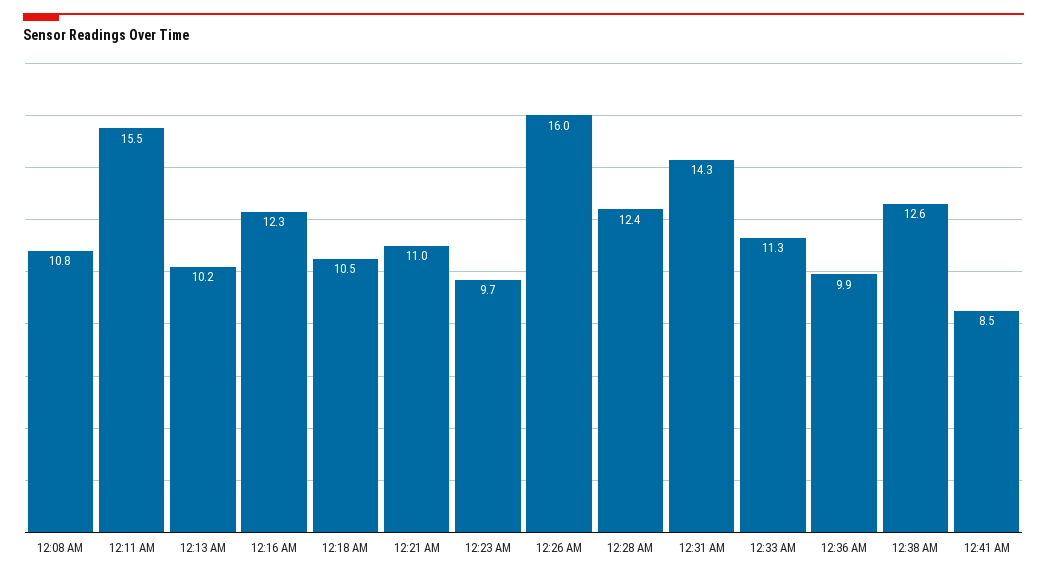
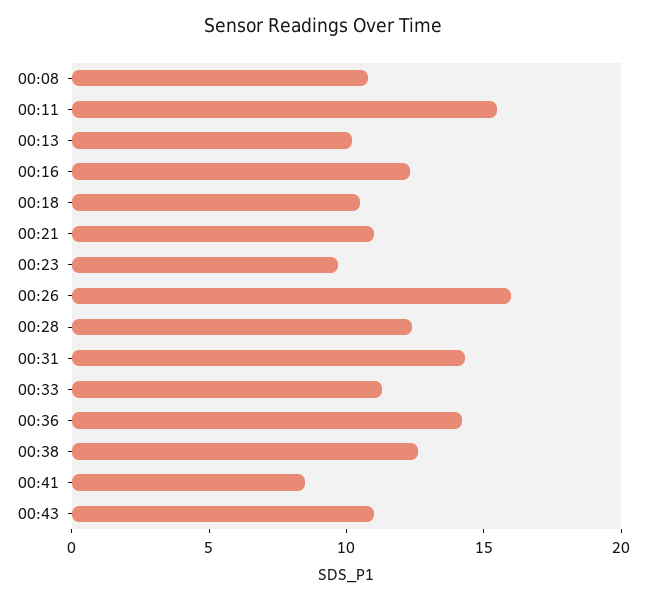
12:36 AM: 9.9 -> 14
00:43: none -> 11

